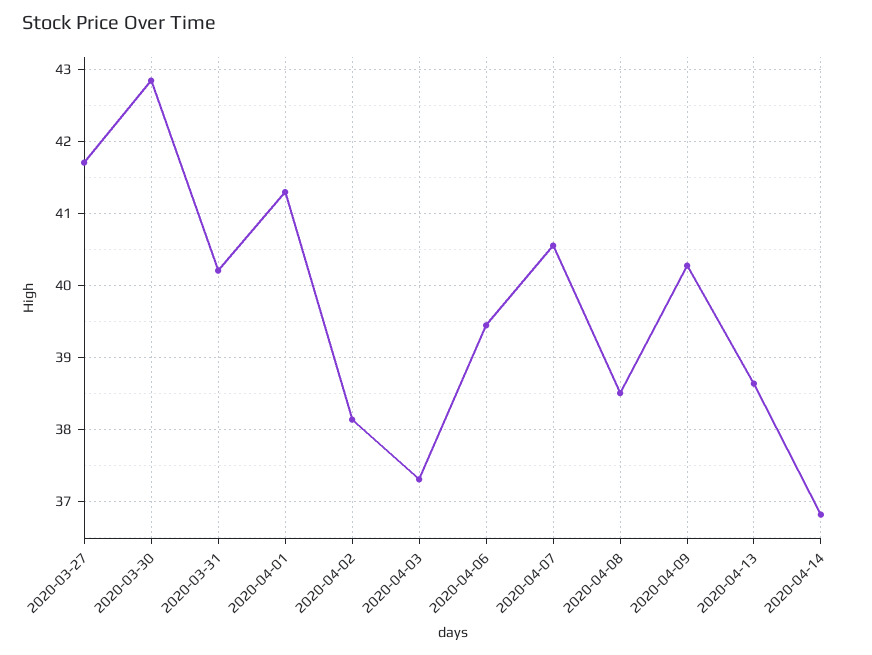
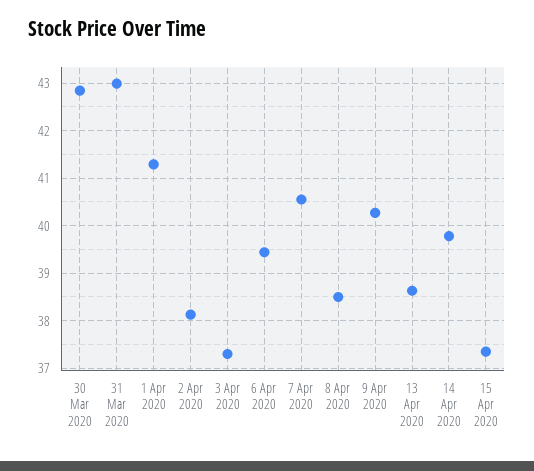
2020-03-27: 41.7 -> none
2020-03-31: 40.2 -> 43
2020-04-14: 36.8 -> 39.8
15 Apr 2020: none -> 37.4

